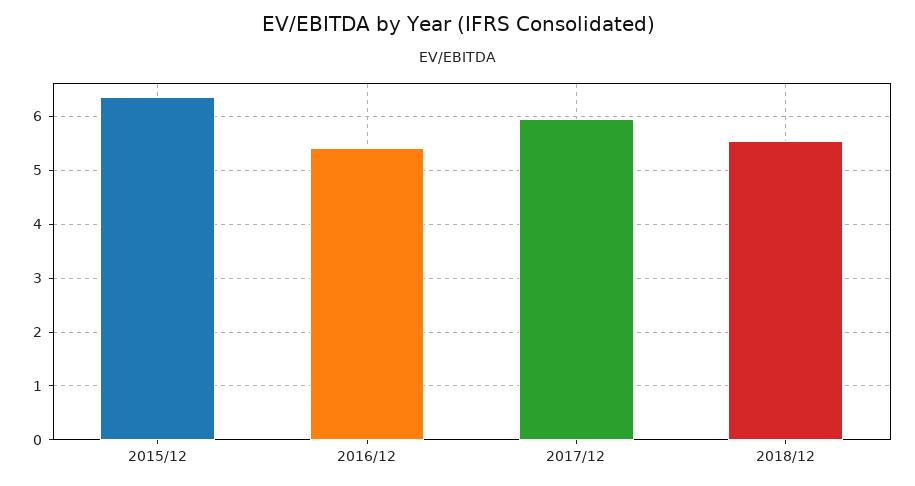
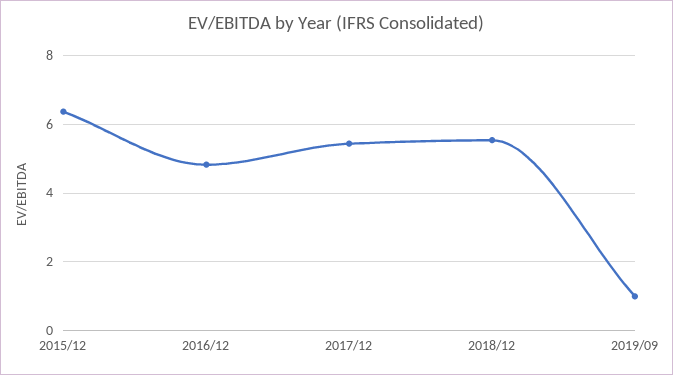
2016/12: 5.4 -> 4.8
2017/12: 6 -> 5.4
2019/09: none -> 1

